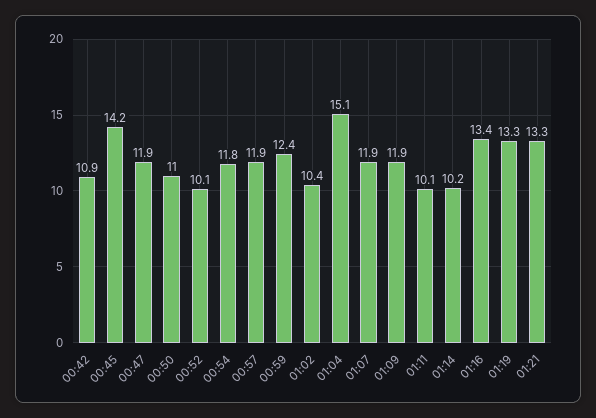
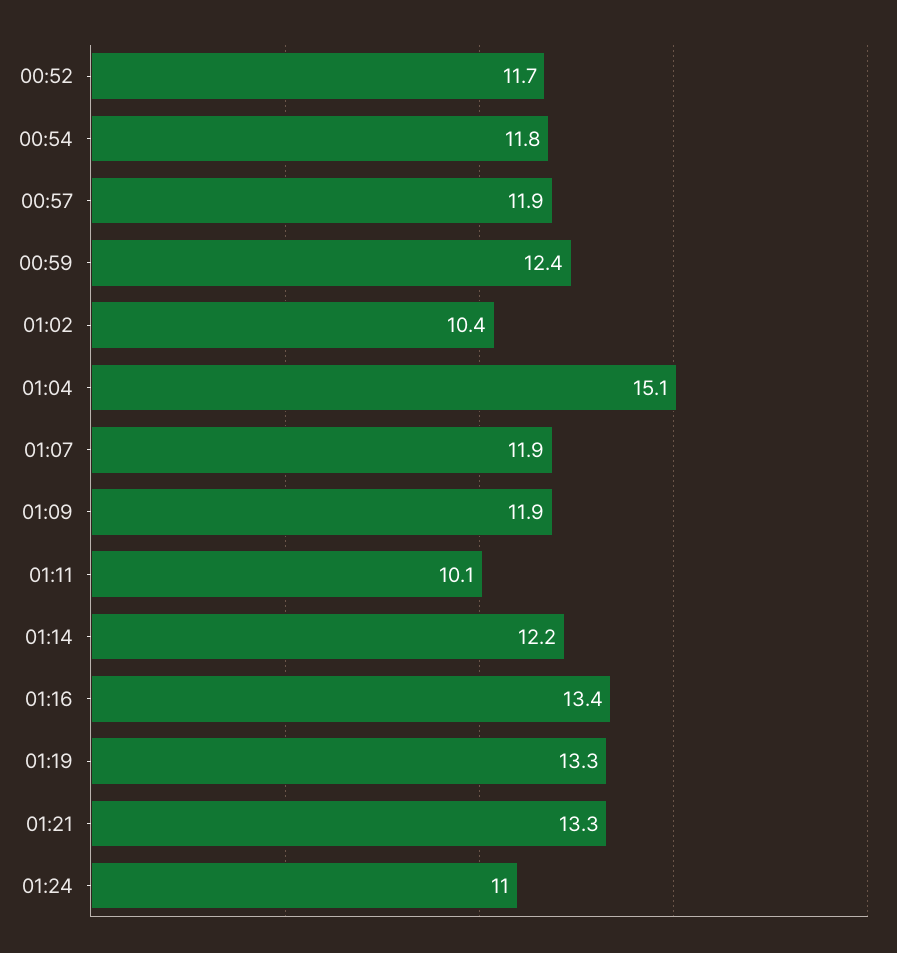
00:42: 10.9 -> none
00:45: 14.2 -> none
00:47: 11.9 -> none
00:50: 11 -> none
00:52: 10.1 -> 11.7
01:14: 10.2 -> 12.2
01:24: none -> 11

